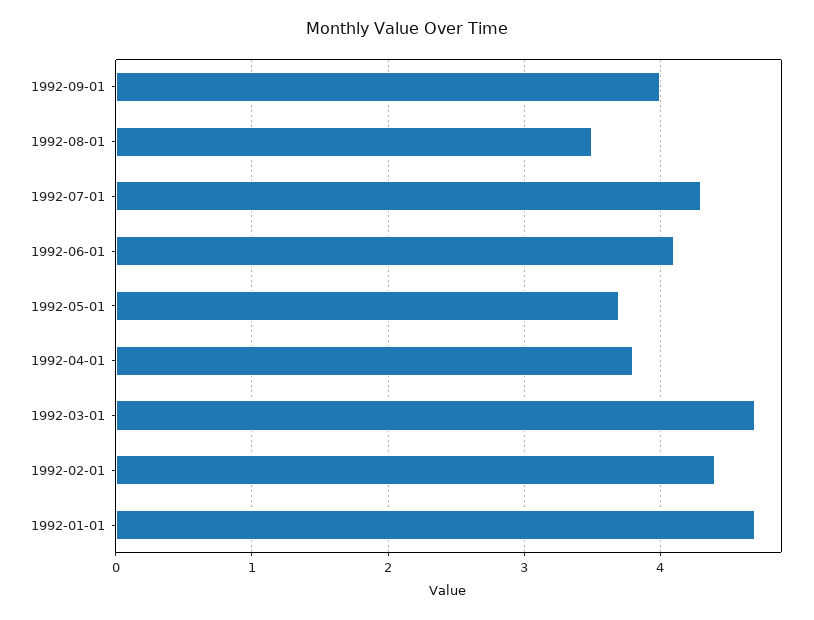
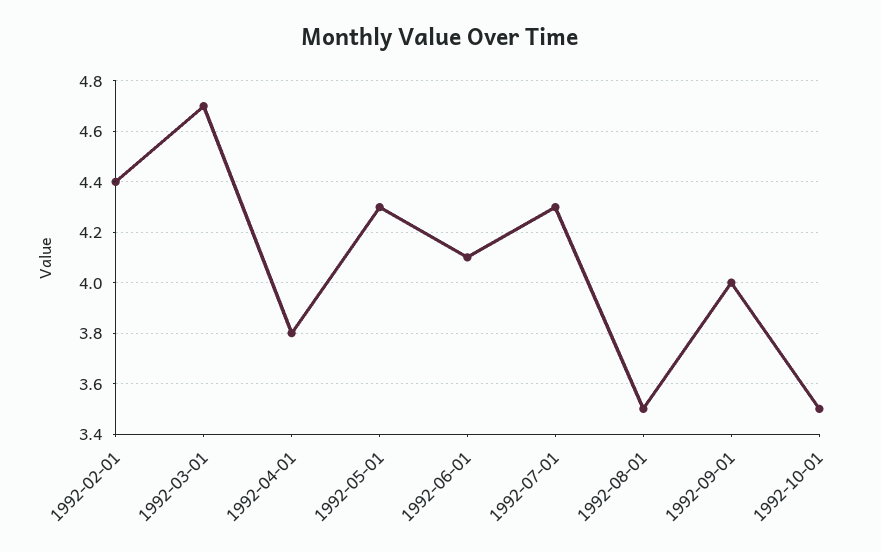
1992-05-01: 3.7 -> 4.3
1992-01-01: 4.7 -> none
1992-10-01: none -> 3.5

